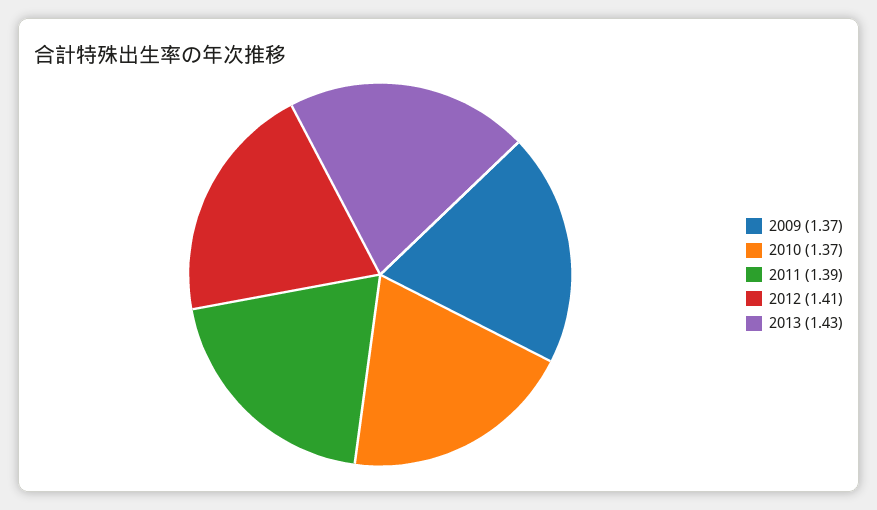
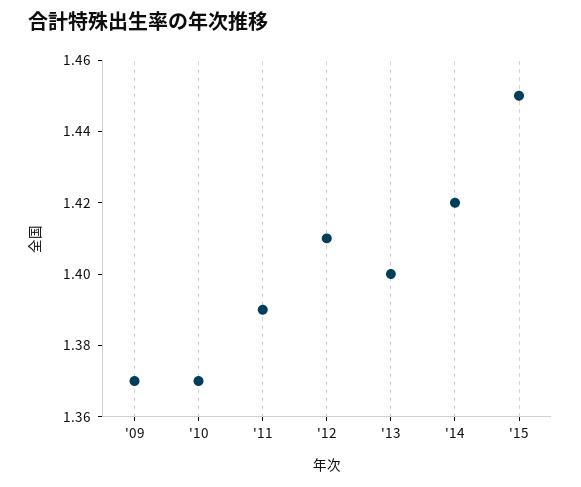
2013: 1.43 -> 1.4
'14: none -> 1.42
'15: none -> 1.45

